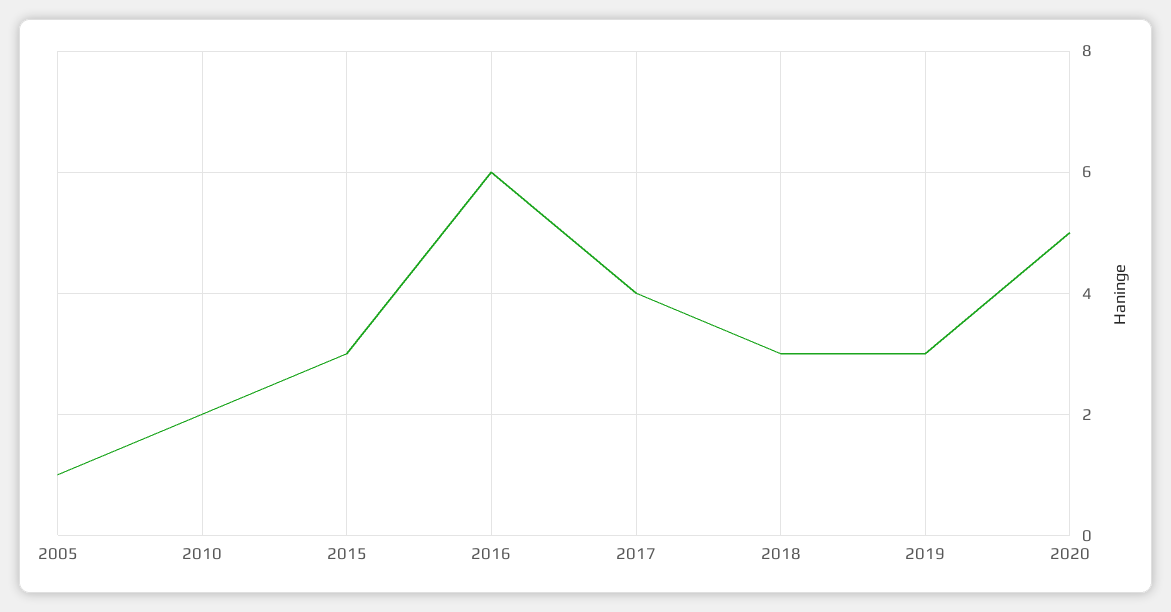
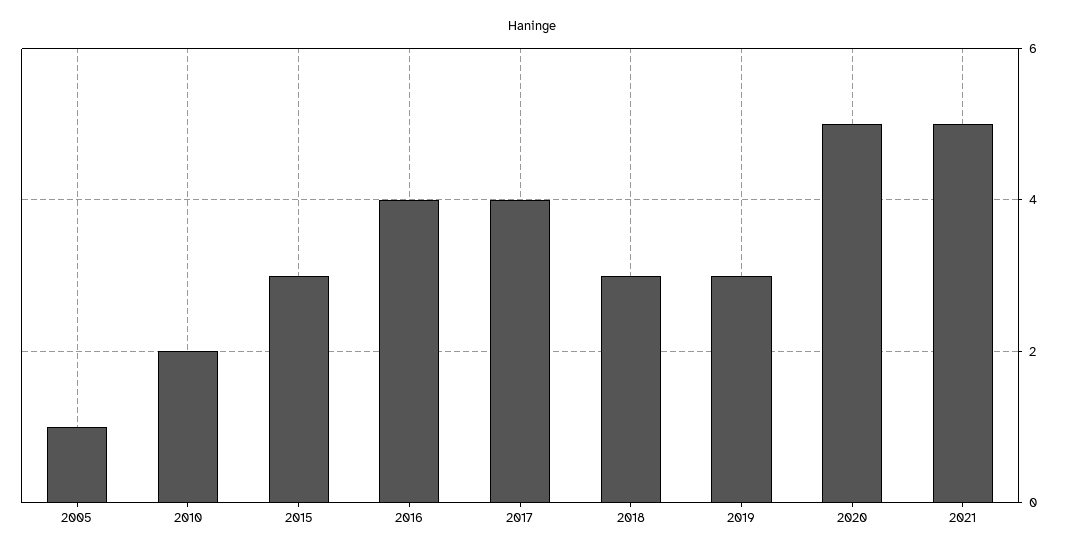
2016: 6 -> 4
2021: none -> 5

